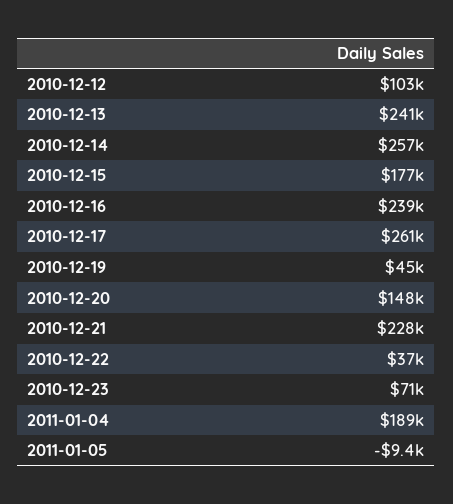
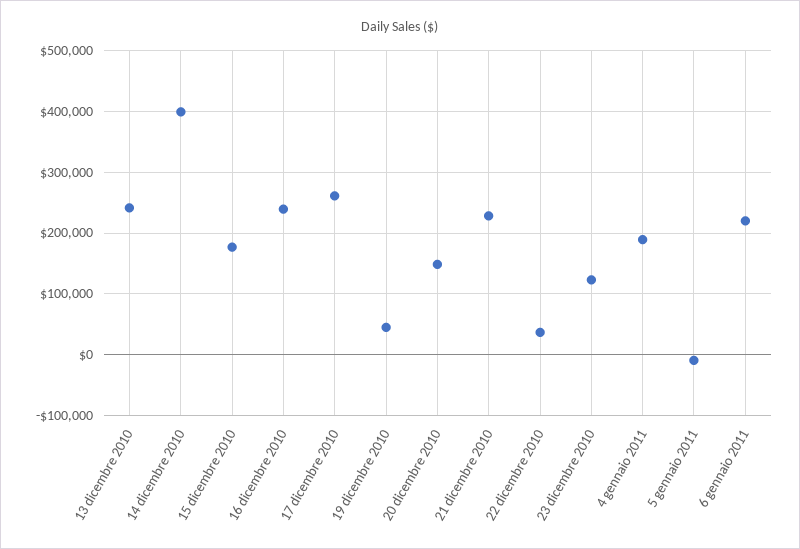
2010-12-12: 103000 -> none
2010-12-14: 257000 -> 400000
2010-12-23: 71000 -> 120000
6 gennaio 2011: none -> 220000

